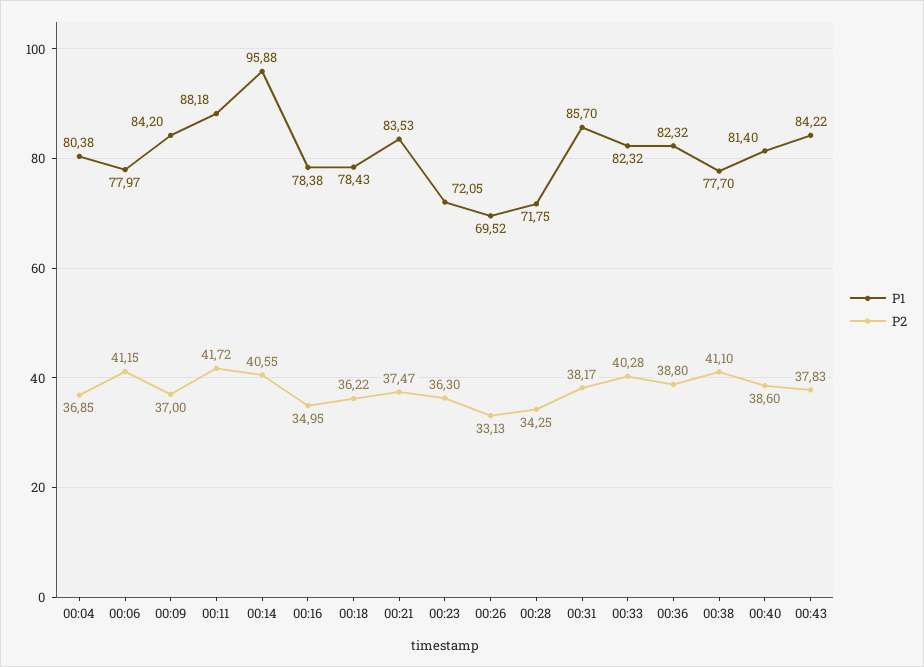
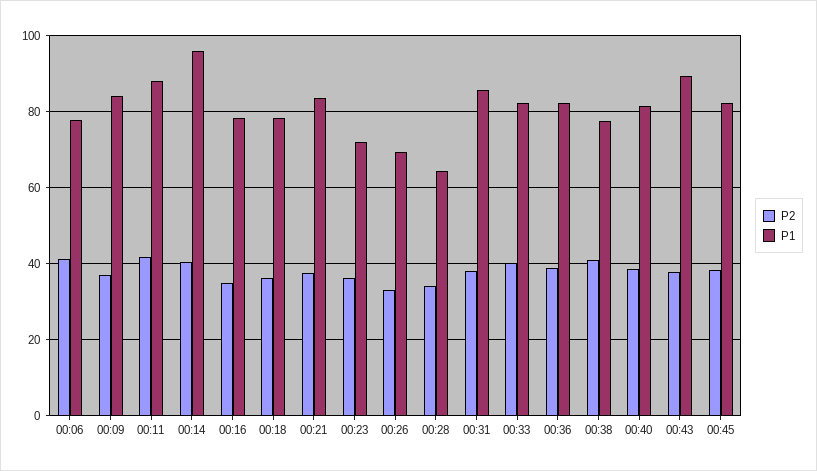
P1, 00:04: 80.38 -> none
P2, 00:04: 36.85 -> none
P1, 00:28: 71.75 -> 64
P1, 00:43: 84.22 -> 90
P2, 00:45: none -> 38
P1, 00:45: none -> 82

